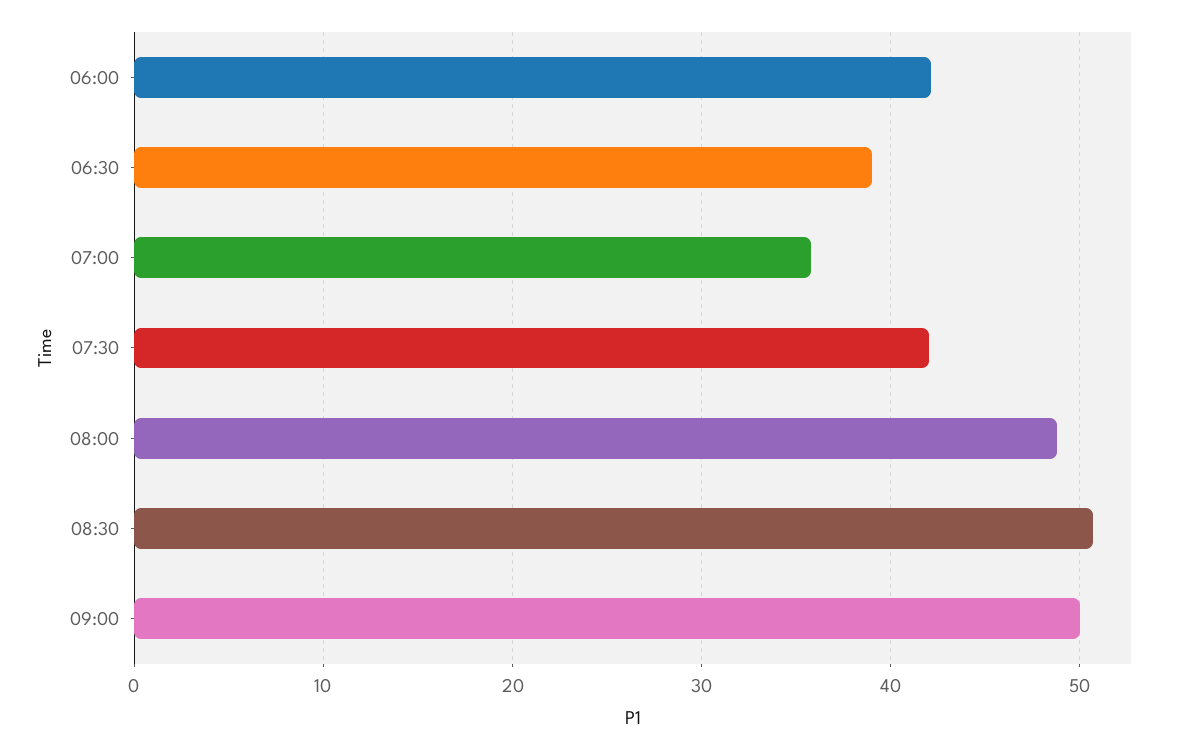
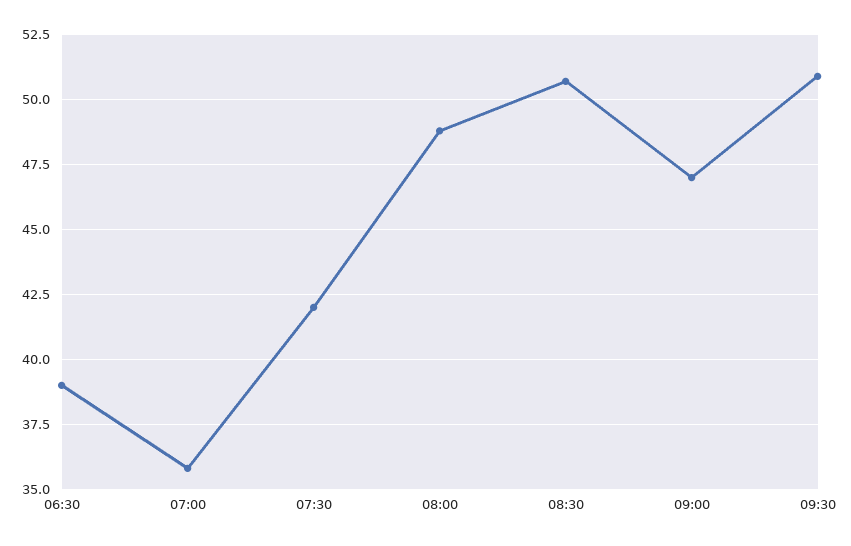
06:00: 42 -> none
09:00: 50 -> 47
09:30: none -> 51

